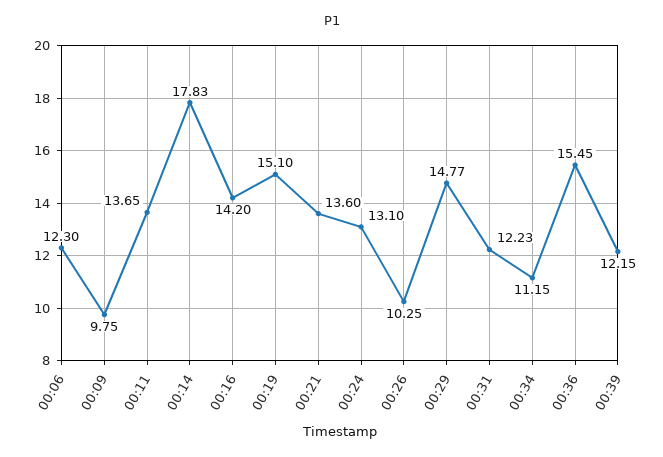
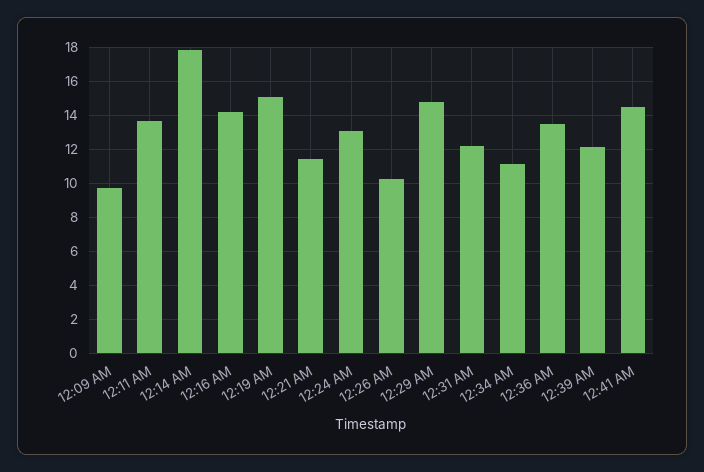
00:06: 12.3 -> none
00:21: 13.6 -> 11.5
00:36: 15.45 -> 13.5
12:41 AM: none -> 14.5

